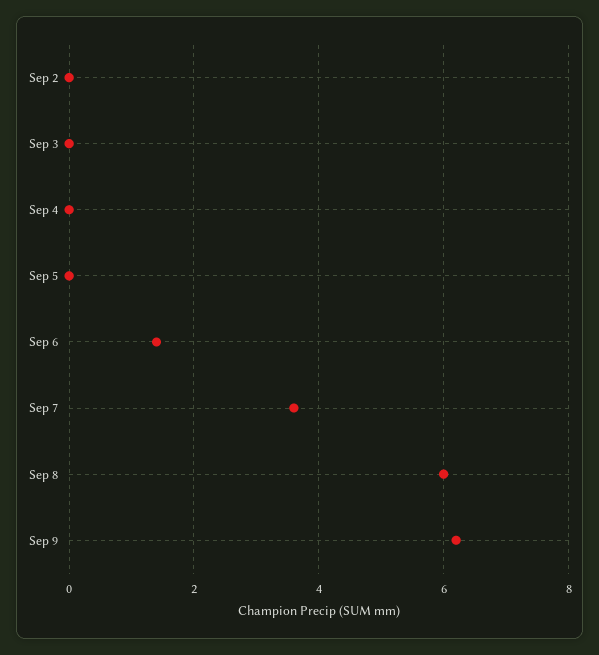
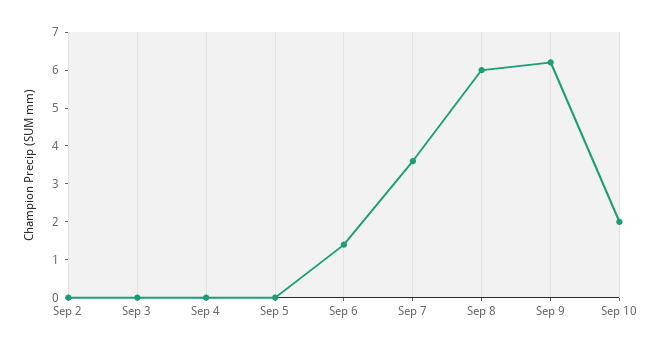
Sep 10: none -> 2

